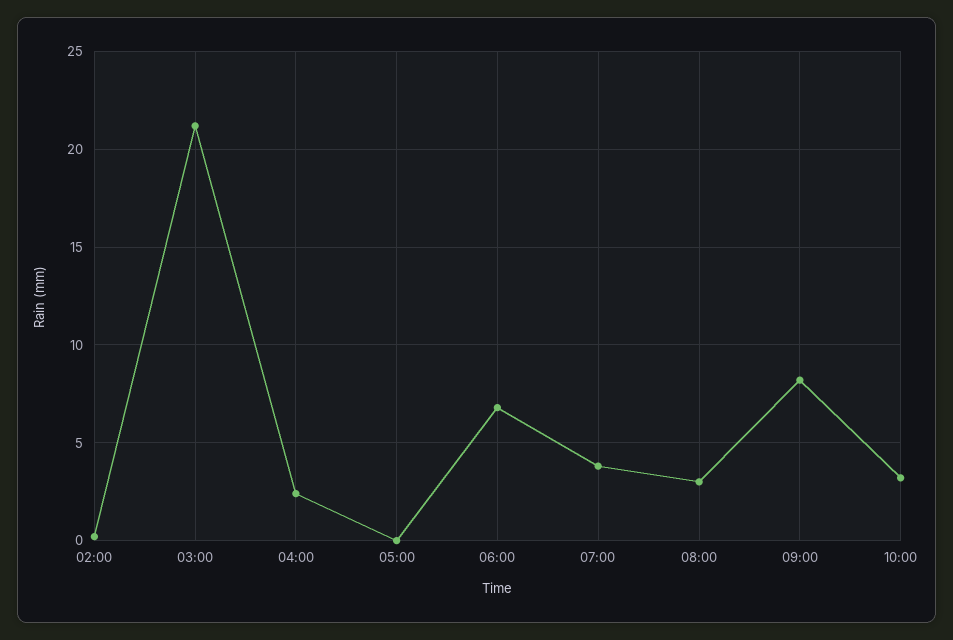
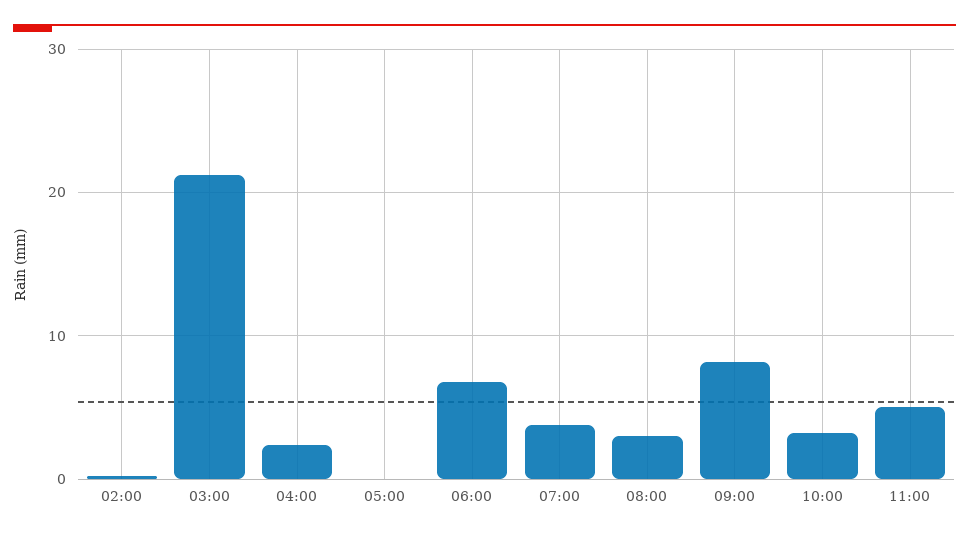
11:00: none -> 5

